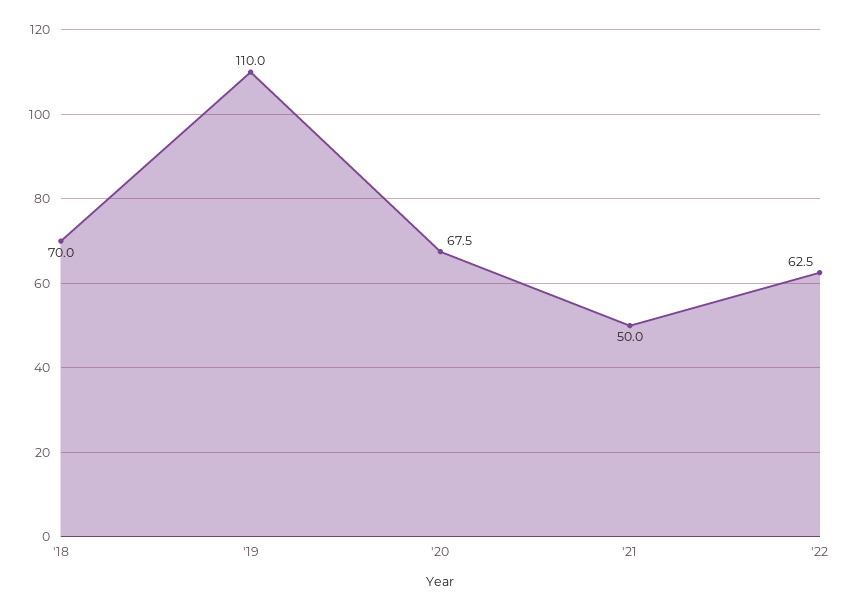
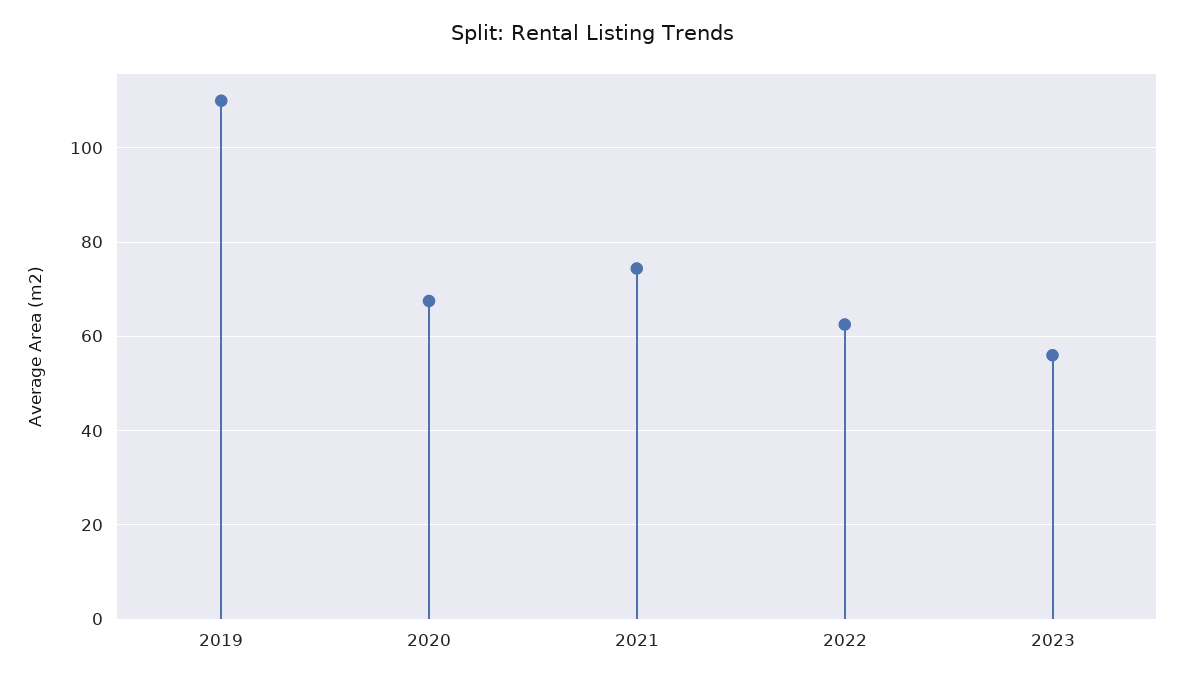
'18: 70 -> none
'21: 50 -> 74
2023: none -> 56

